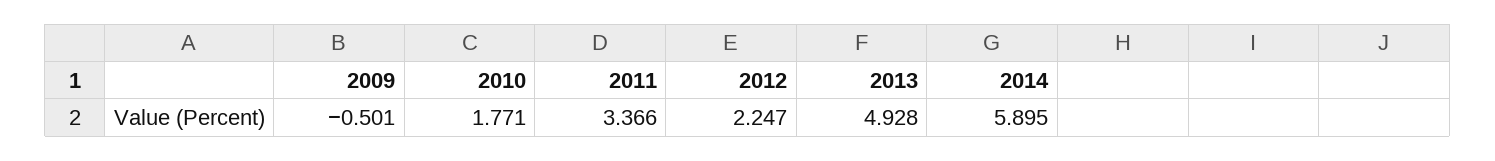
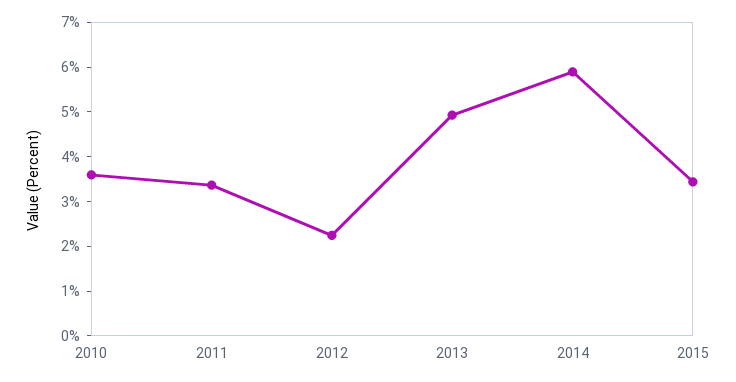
2009: -0.501 -> none
2010: 1.771 -> 3.6
2015: none -> 3.4

